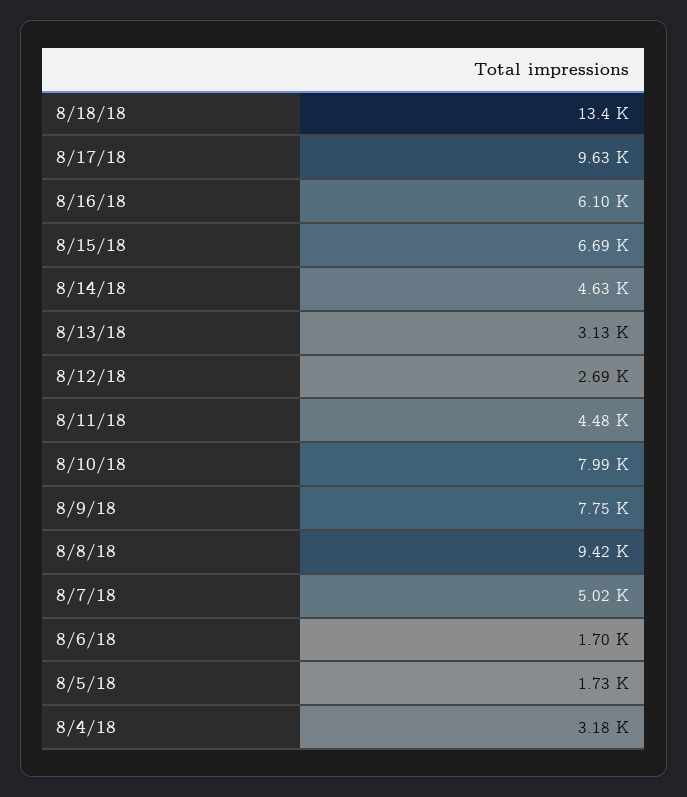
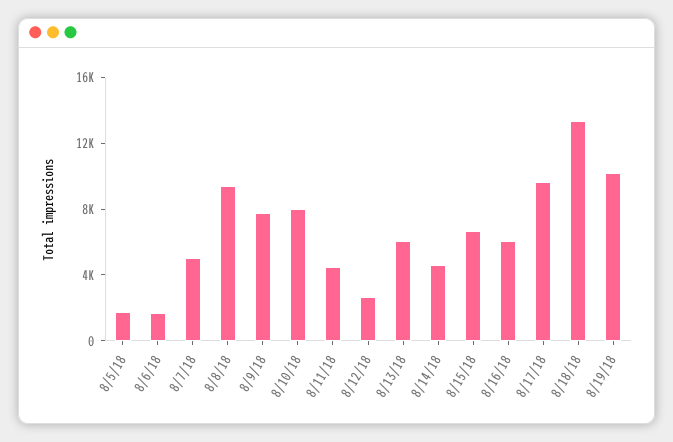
8/13/18: 3130 -> 6000
8/4/18: 3180 -> none
8/19/18: none -> 10000

